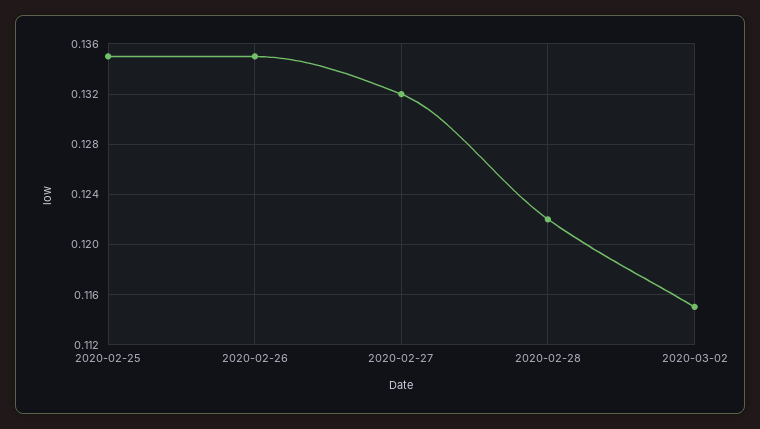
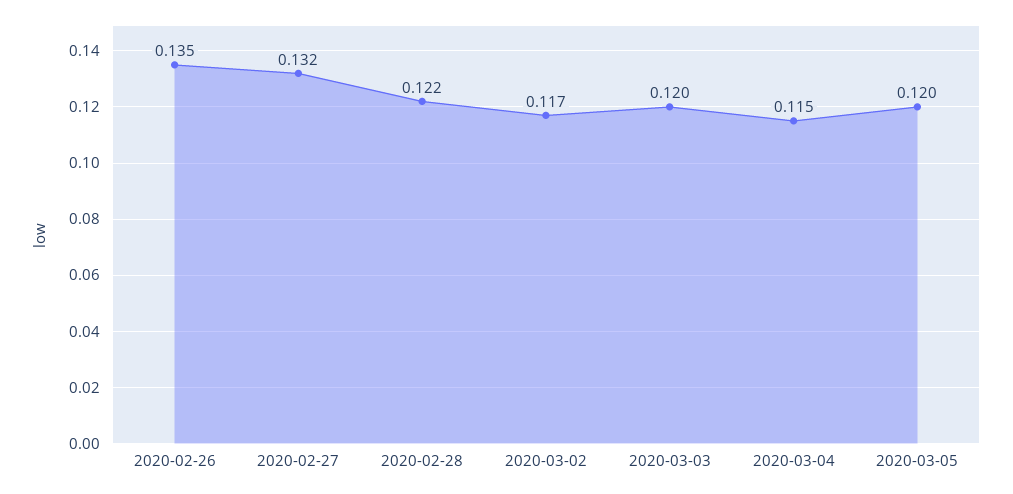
2020-02-25: 0.135 -> none
2020-03-02: 0.115 -> 0.117
2020-03-03: none -> 0.12
2020-03-04: none -> 0.115
2020-03-05: none -> 0.12

